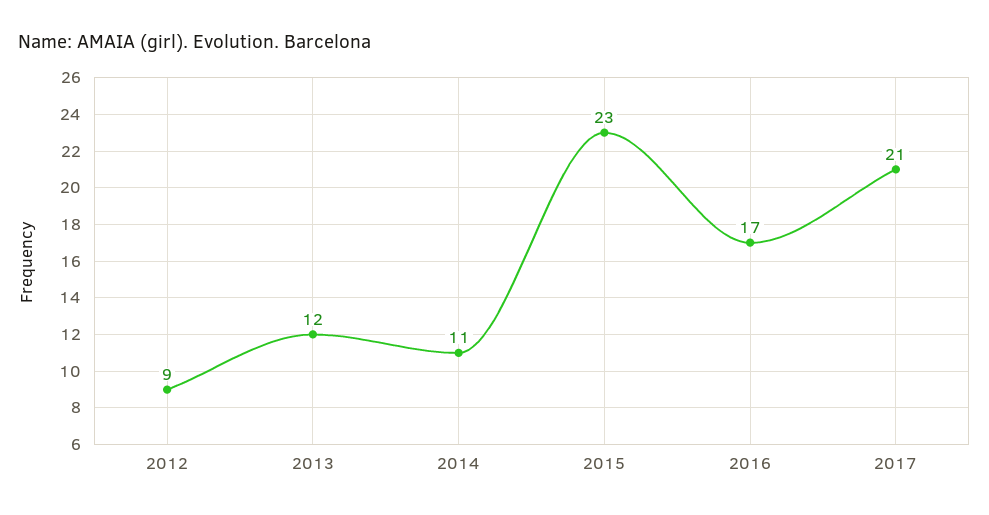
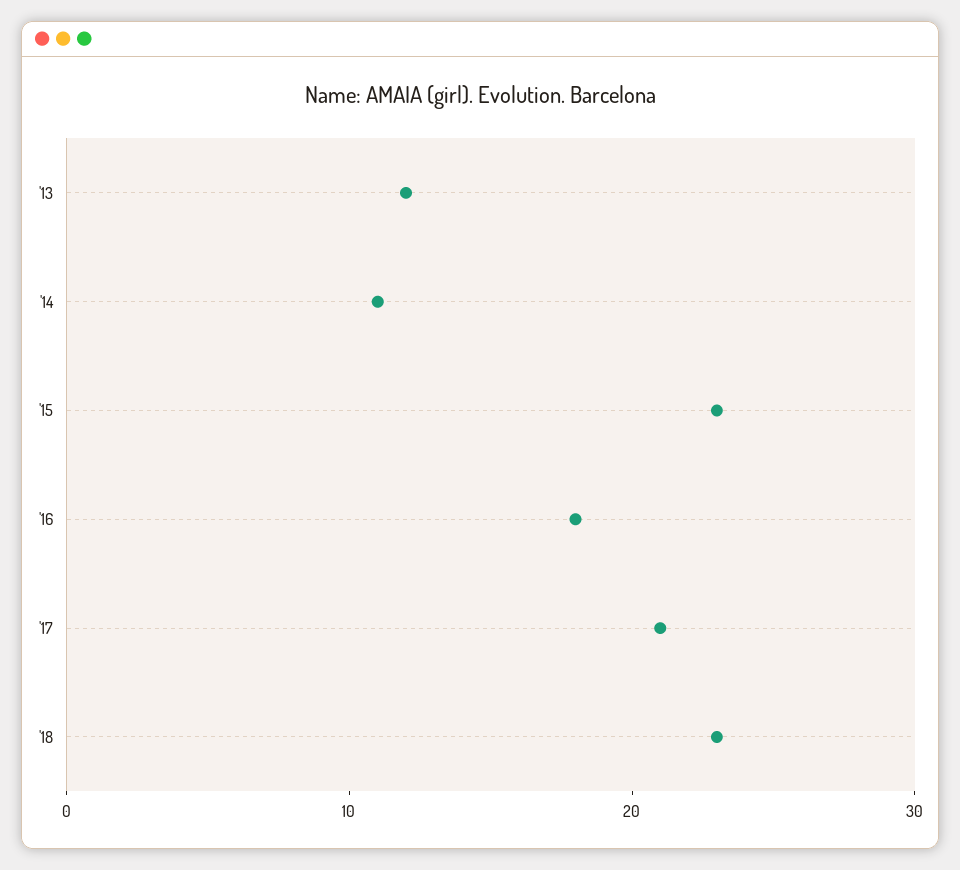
2012: 9 -> none
2016: 17 -> 18
'18: none -> 23

